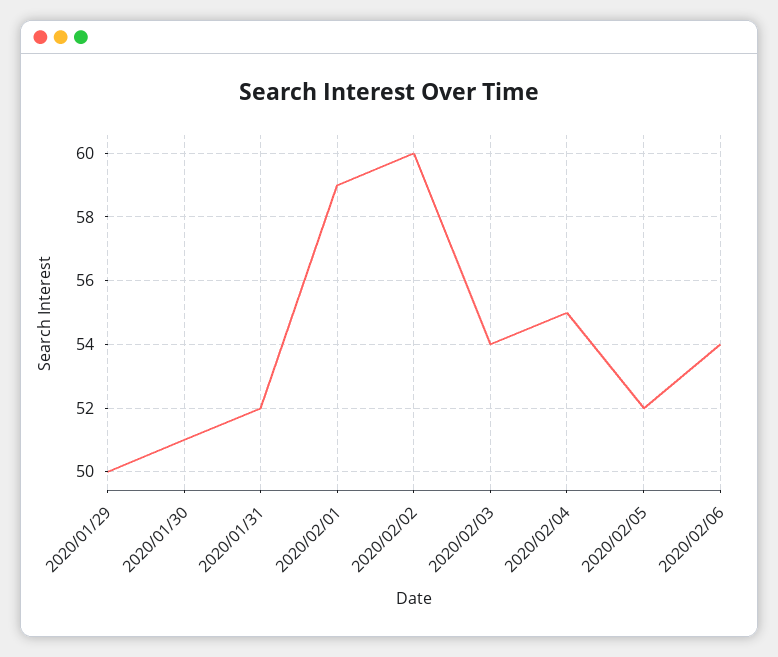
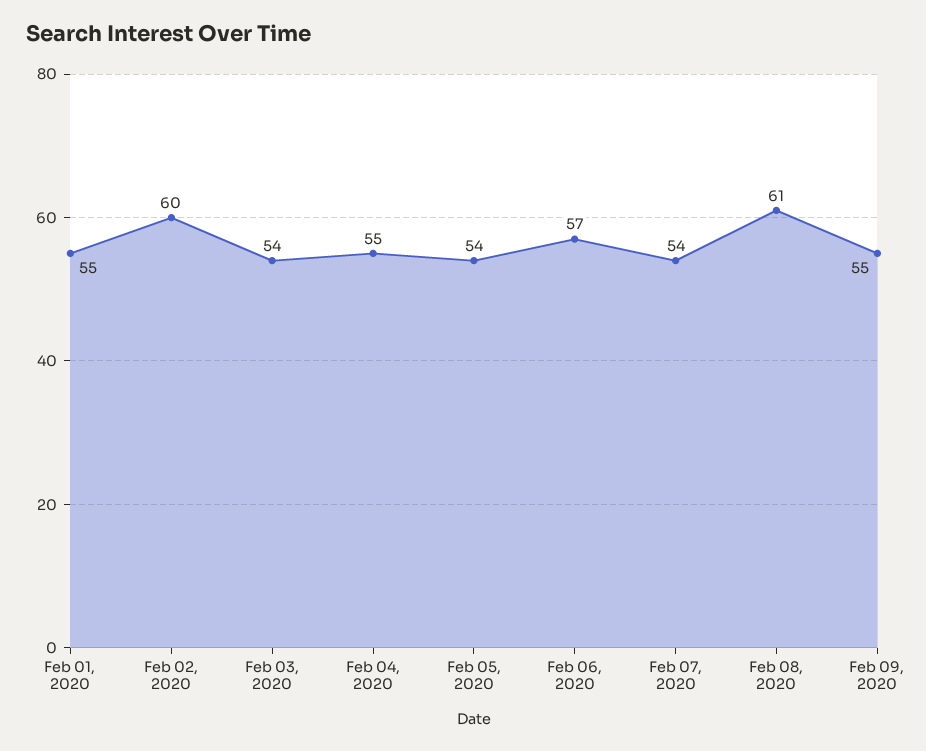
2020/01/29: 50 -> none
2020/01/30: 51 -> none
2020/01/31: 52 -> none
2020/02/01: 59 -> 55
2020/02/05: 52 -> 54
2020/02/06: 54 -> 57
Feb 07, 2020: none -> 54
Feb 08, 2020: none -> 61
Feb 09, 2020: none -> 55

